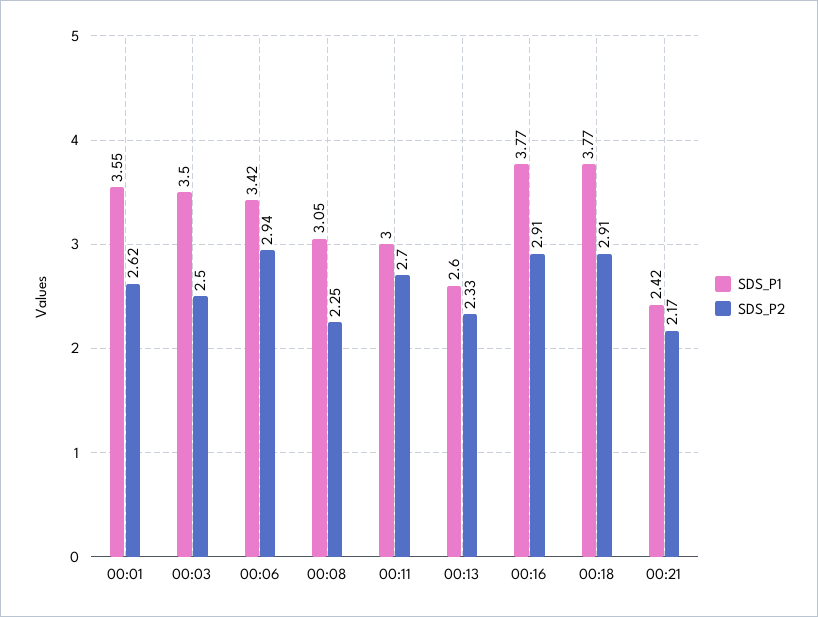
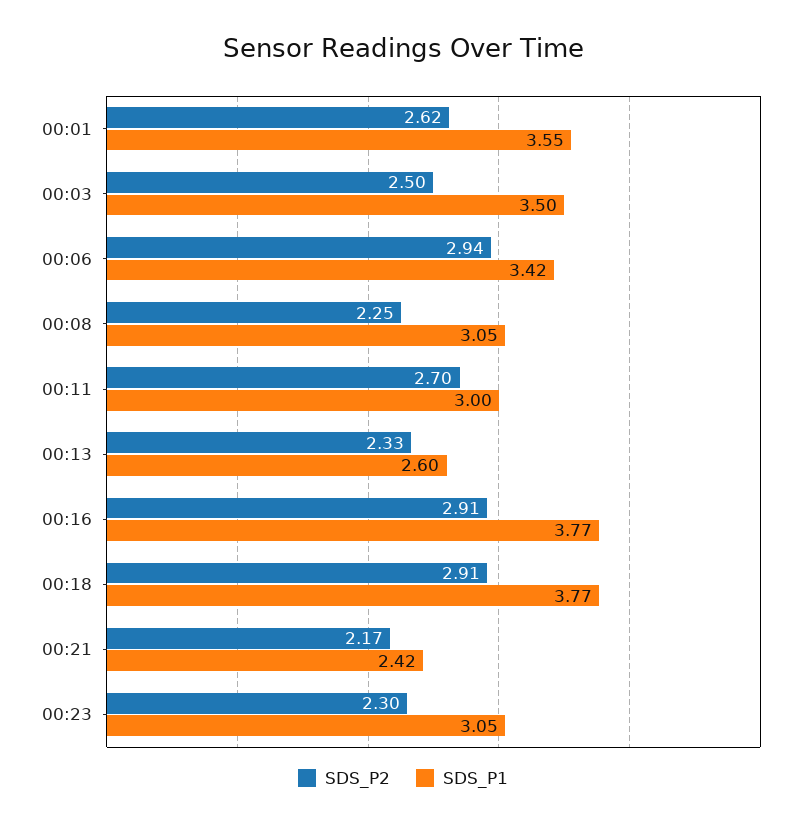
SDS_P2, 00:23: none -> 2.3
SDS_P1, 00:23: none -> 3.05

